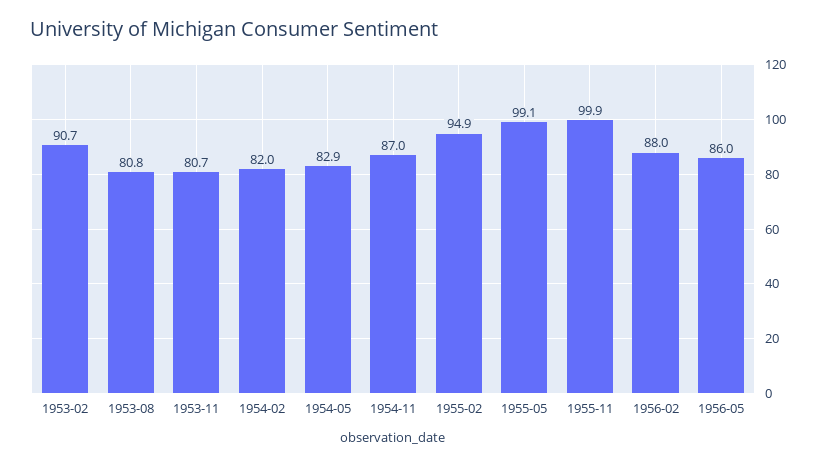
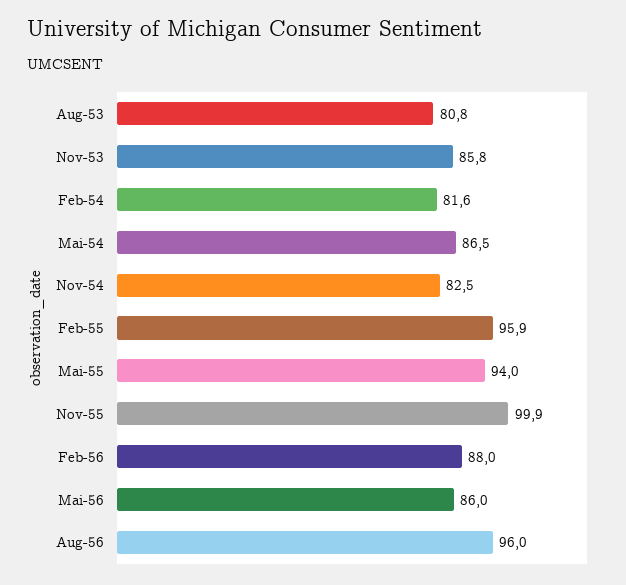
1953-02: 90.7 -> none
1953-11: 80.7 -> 85.8
1954-02: 82 -> 81.6
1954-05: 82.9 -> 86.5
1954-11: 87 -> 82.5
1955-02: 94.9 -> 95.9
1955-05: 99.1 -> 94
Aug-56: none -> 96

